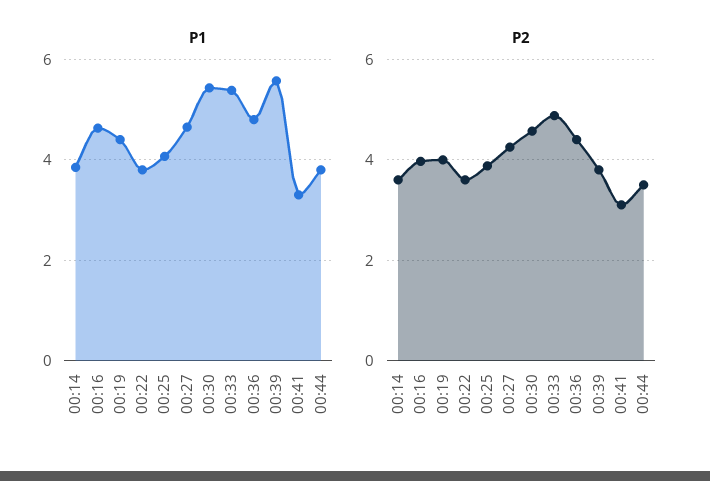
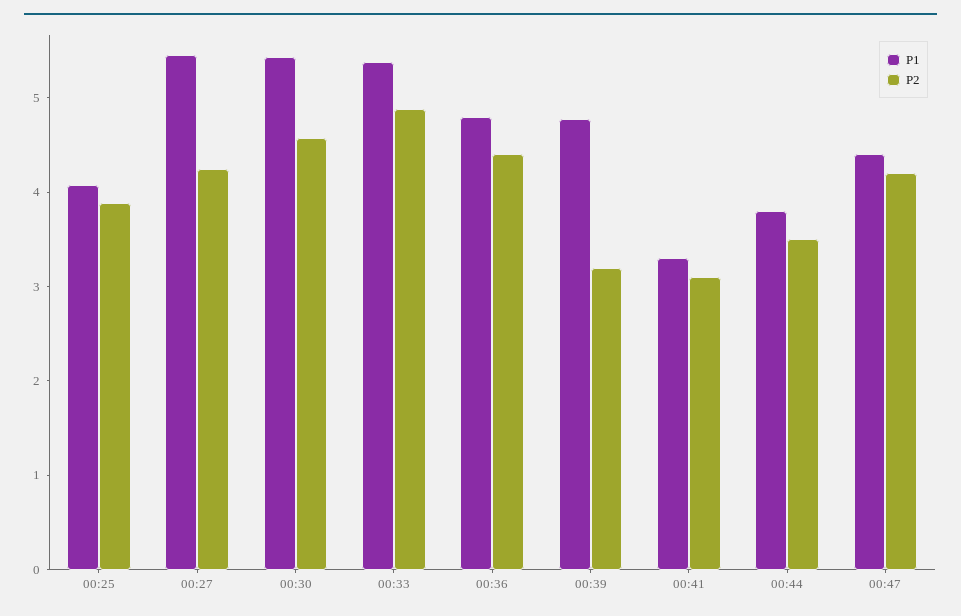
P1, 00:14: 3.8 -> none
P1, 00:16: 4.6 -> none
P1, 00:19: 4.4 -> none
P1, 00:22: 3.8 -> none
P1, 00:27: 4.6 -> 5.4
P1, 00:39: 5.6 -> 4.8
P2, 00:14: 3.6 -> none
P2, 00:16: 4 -> none
P2, 00:19: 4 -> none
P2, 00:22: 3.6 -> none
P2, 00:39: 3.8 -> 3.2
P1, 00:47: none -> 4.4
P2, 00:47: none -> 4.2

